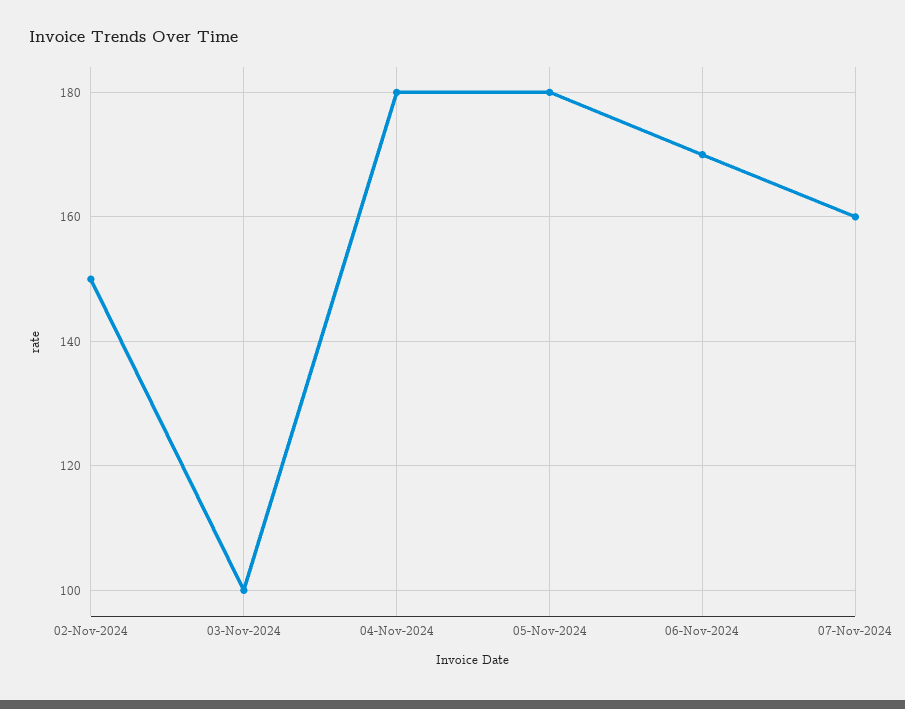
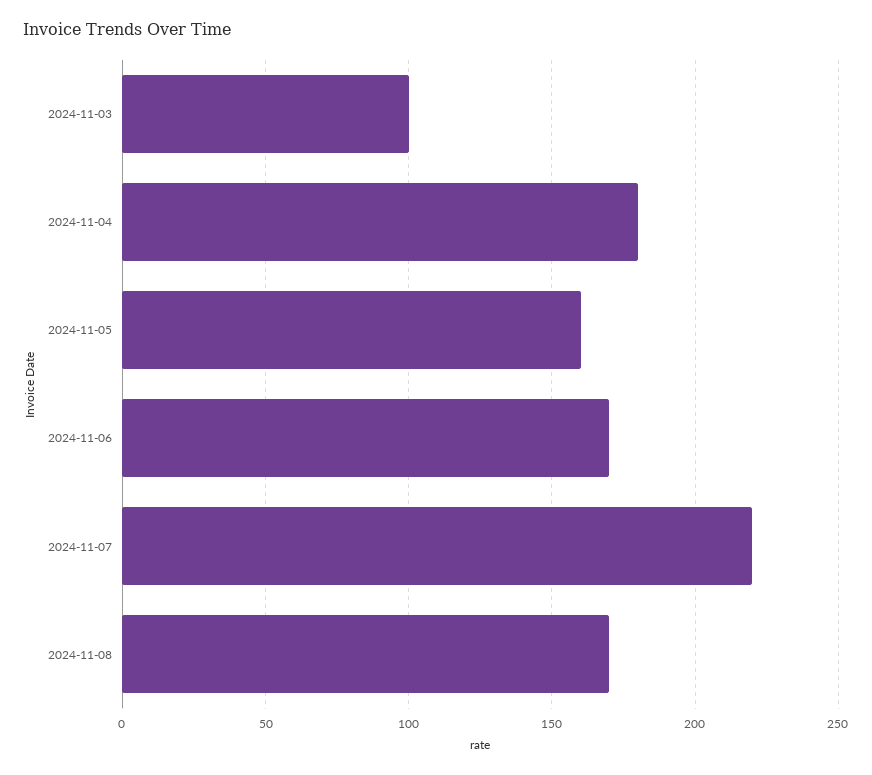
02-Nov-2024: 150 -> none
05-Nov-2024: 180 -> 160
07-Nov-2024: 160 -> 220
2024-11-08: none -> 170

